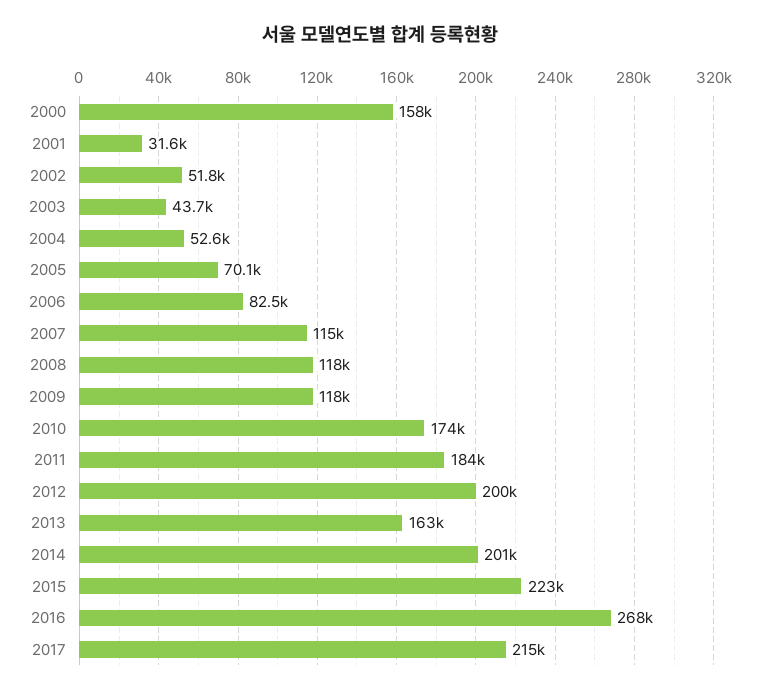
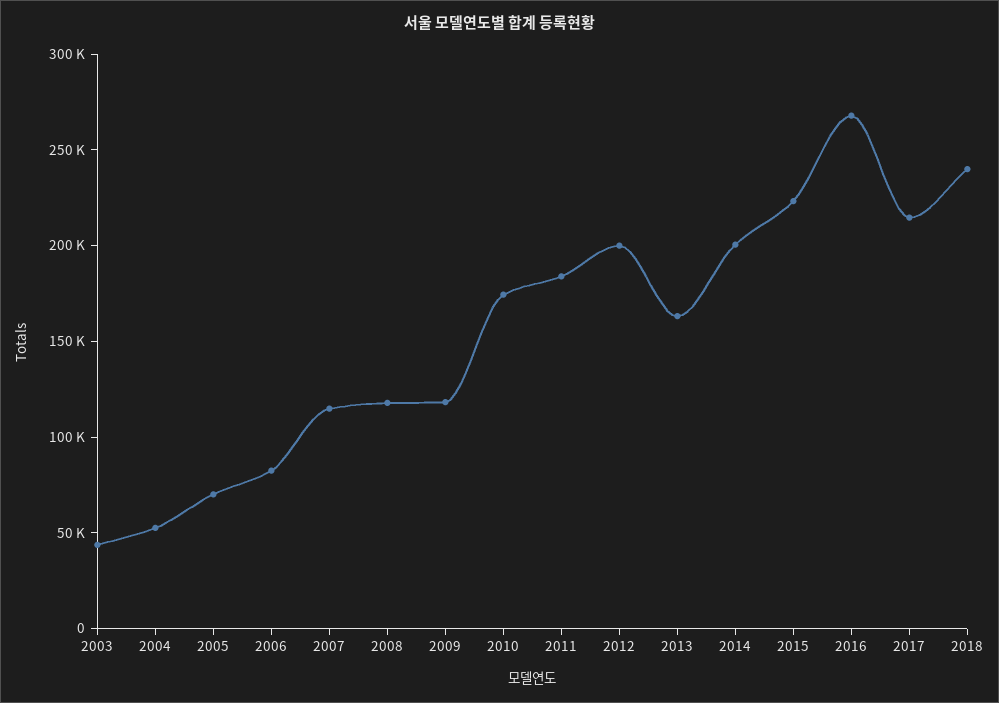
2000: 158000 -> none
2001: 31600 -> none
2002: 51800 -> none
2018: none -> 240000

